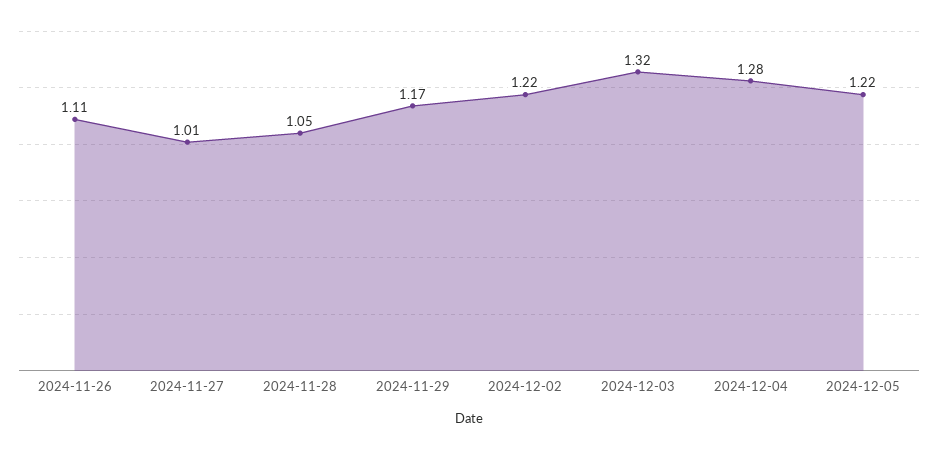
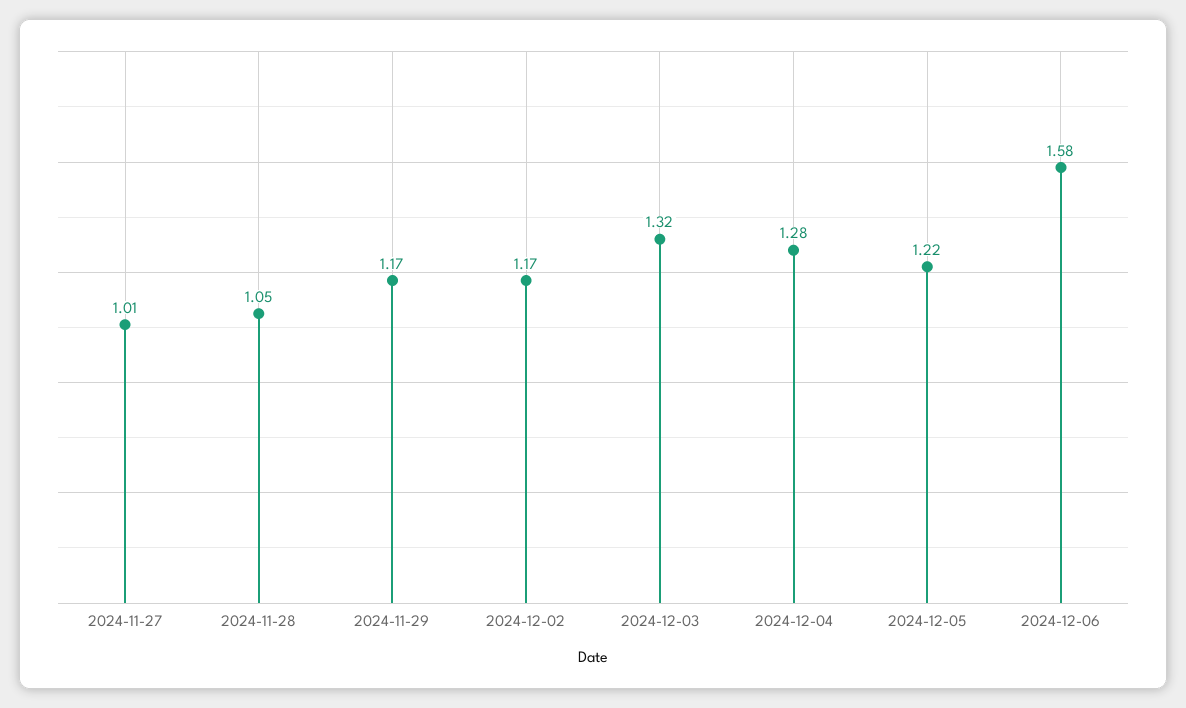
2024-11-26: 1.11 -> none
2024-12-02: 1.22 -> 1.17
2024-12-06: none -> 1.58

